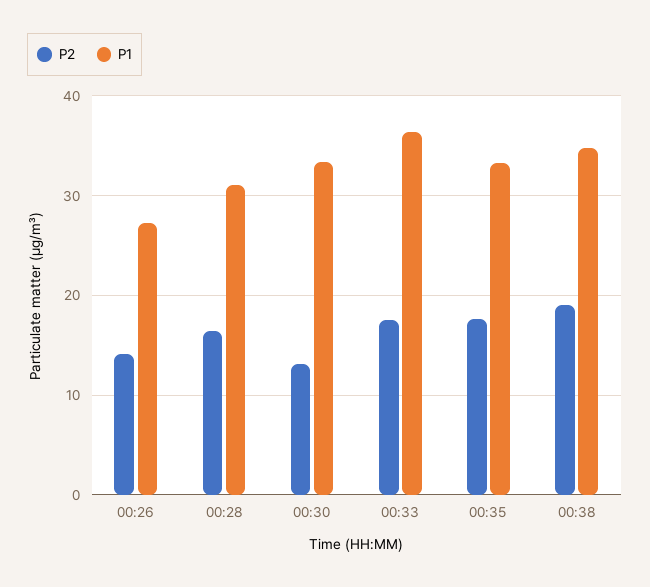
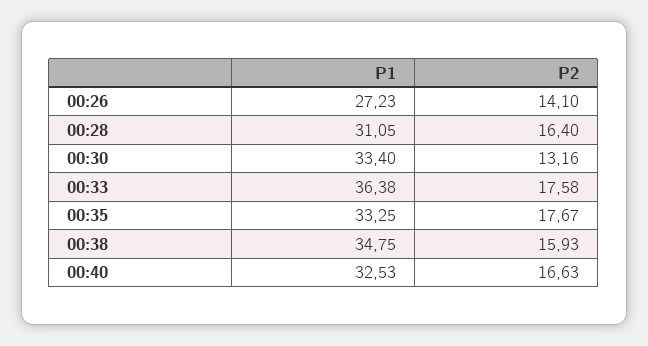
P2, 00:38: 19 -> 15.93
P1, 00:40: none -> 32.53
P2, 00:40: none -> 16.63

